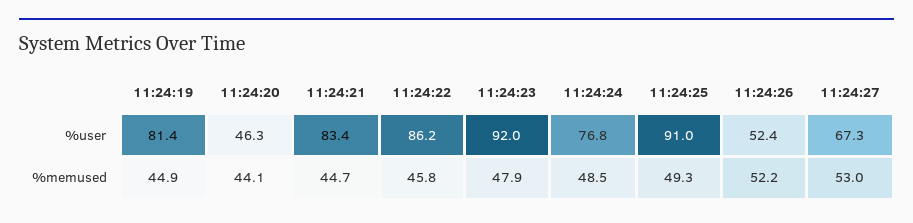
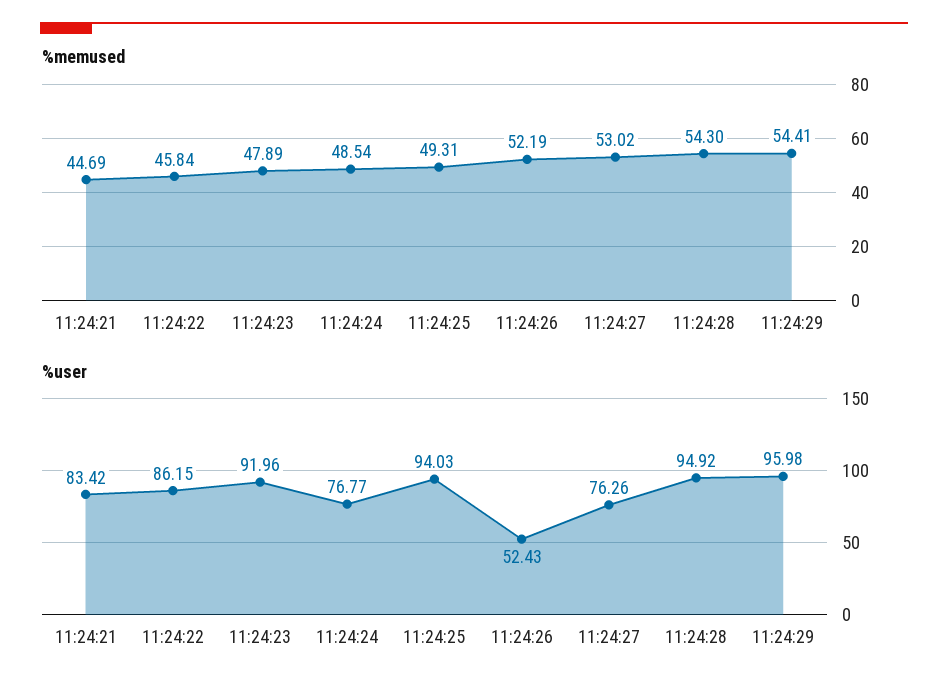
%user, 11:24:19: 81.4 -> none
%user, 11:24:20: 46.3 -> none
%user, 11:24:25: 91 -> 94.03
%user, 11:24:27: 67.3 -> 76.26
%memused, 11:24:19: 44.9 -> none
%memused, 11:24:20: 44.1 -> none
%memused, 11:24:28: none -> 54.3
%memused, 11:24:29: none -> 54.41
%user, 11:24:28: none -> 94.92
%user, 11:24:29: none -> 95.98

